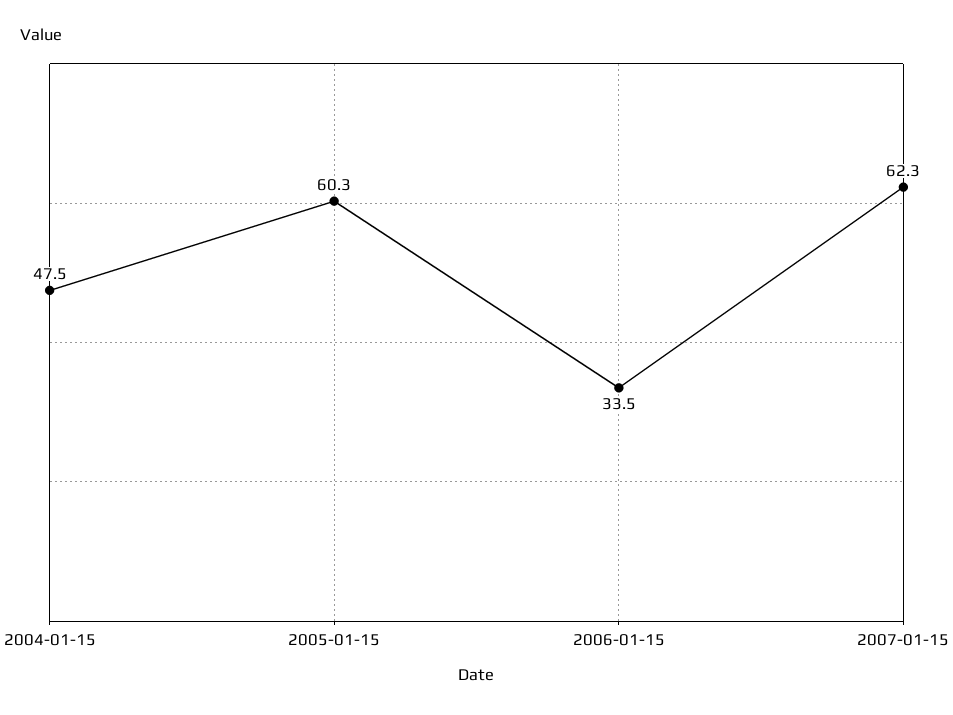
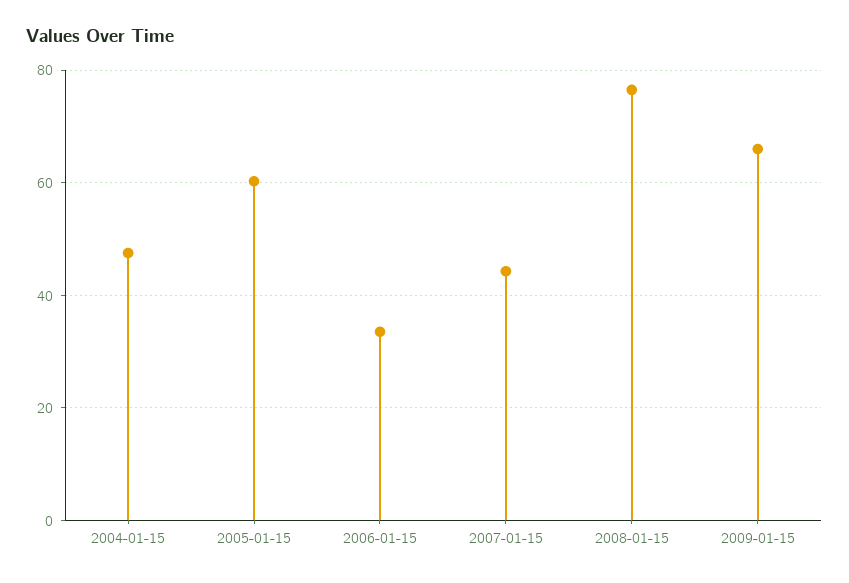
2007-01-15: 62.3 -> 44
2008-01-15: none -> 76
2009-01-15: none -> 66

